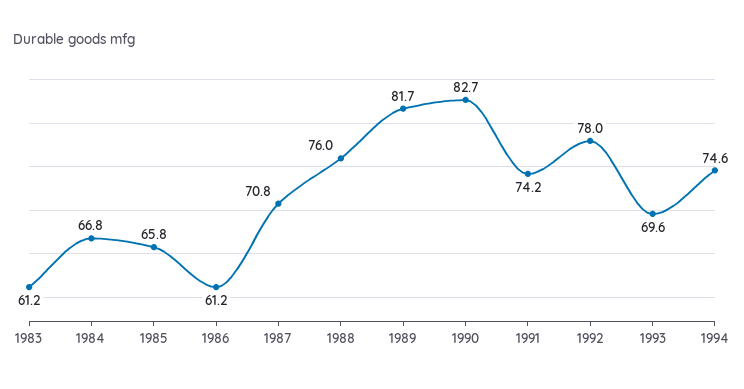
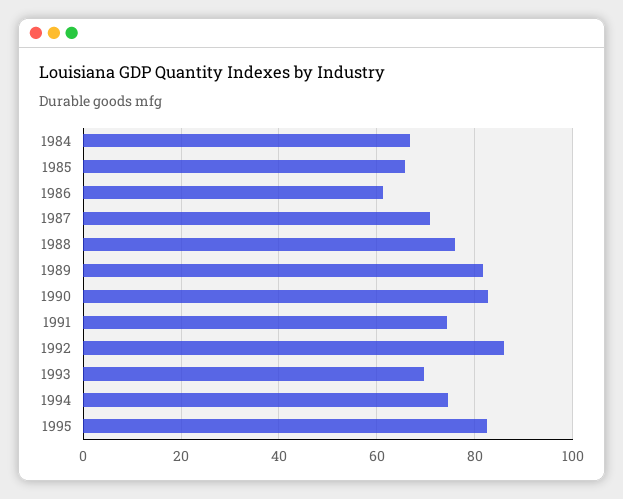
1983: 61.2 -> none
1992: 78 -> 86
1995: none -> 82

